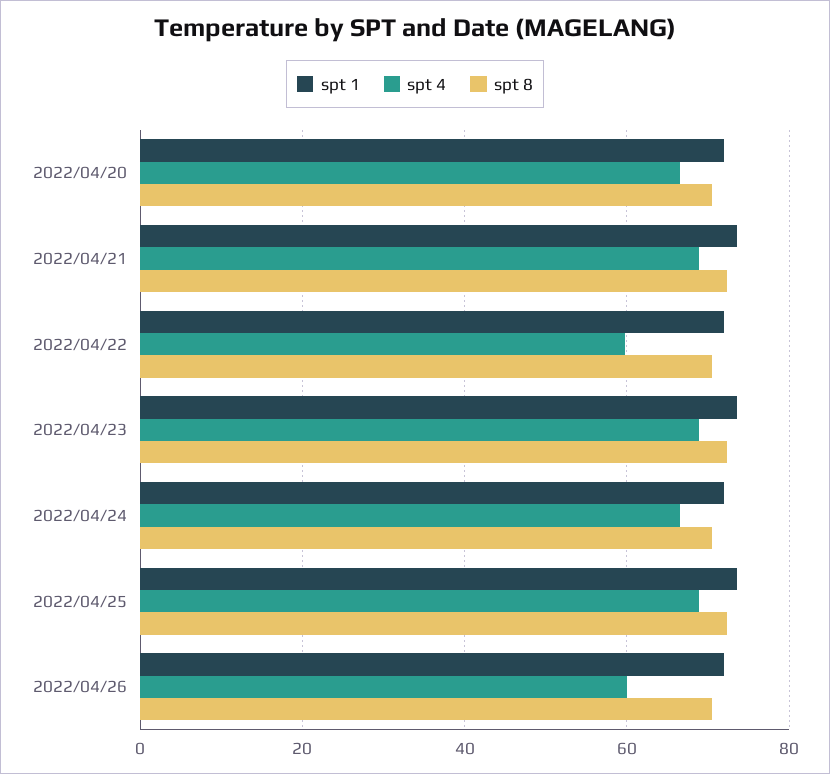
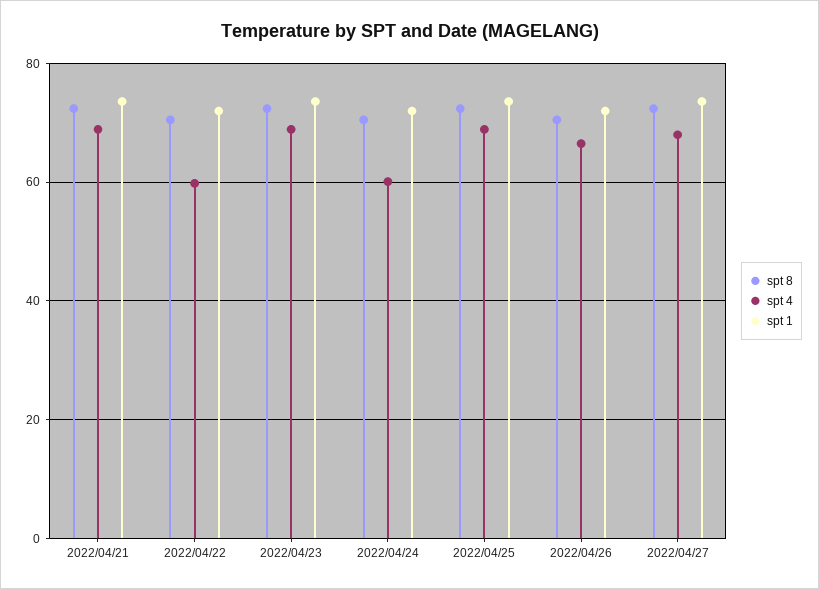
spt 1, 2022/04/20: 72 -> none
spt 4, 2022/04/20: 66 -> none
spt 8, 2022/04/20: 70 -> none
spt 4, 2022/04/24: 66 -> 60
spt 4, 2022/04/26: 60 -> 66
spt 8, 2022/04/27: none -> 72
spt 4, 2022/04/27: none -> 68
spt 1, 2022/04/27: none -> 74

